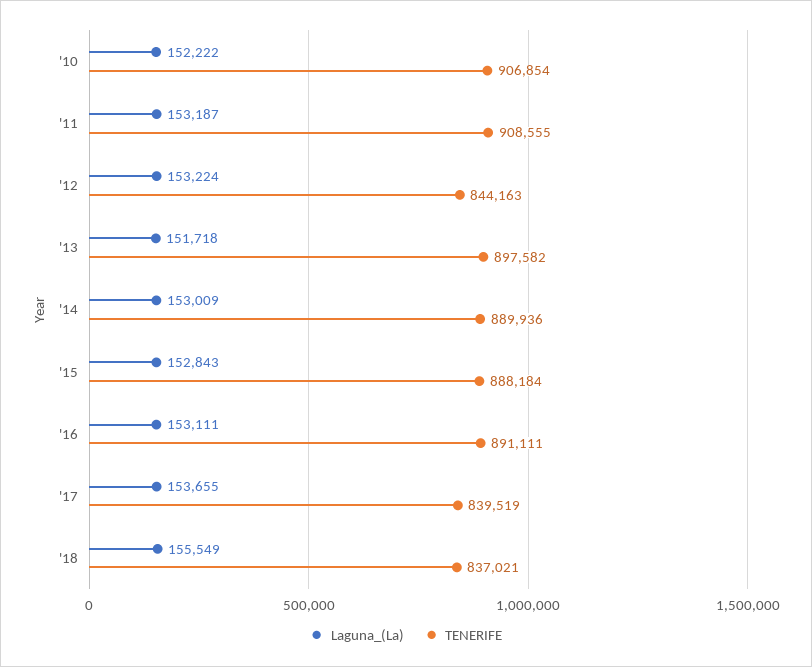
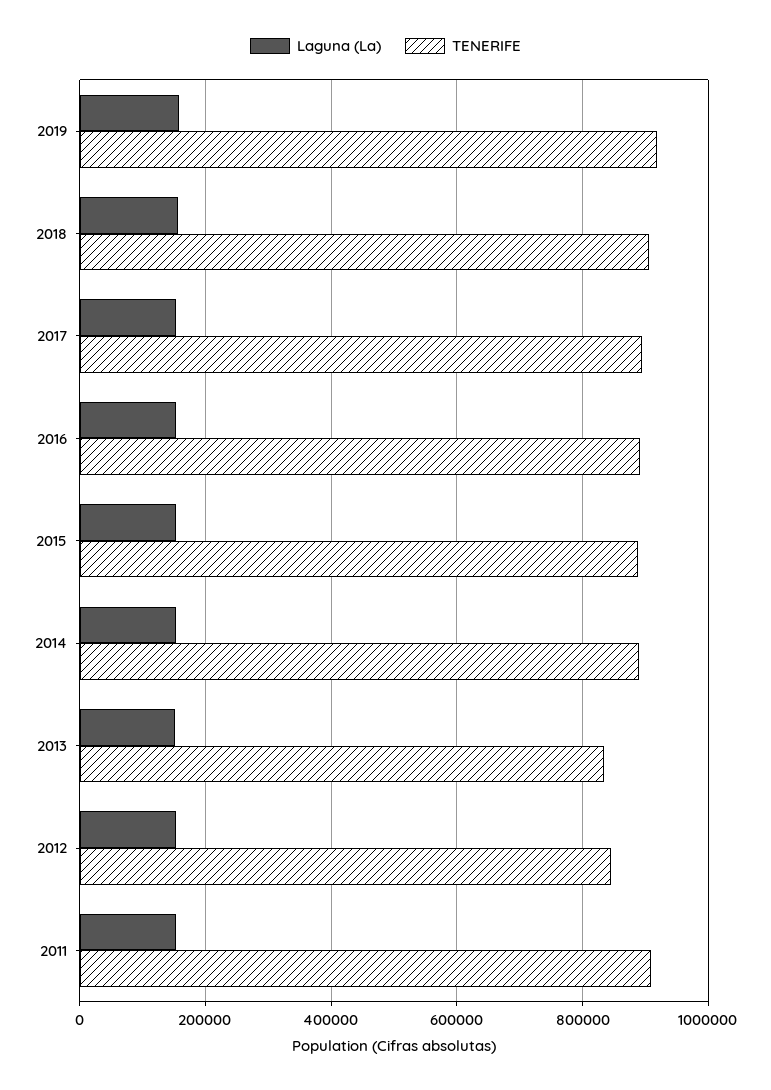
Laguna_(La), '10: 152222 -> none
TENERIFE, '10: 906854 -> none
TENERIFE, '13: 897582 -> 840000
TENERIFE, '17: 839519 -> 900000
TENERIFE, '18: 837021 -> 900000
Laguna_(La), 2019: none -> 160000
TENERIFE, 2019: none -> 920000

